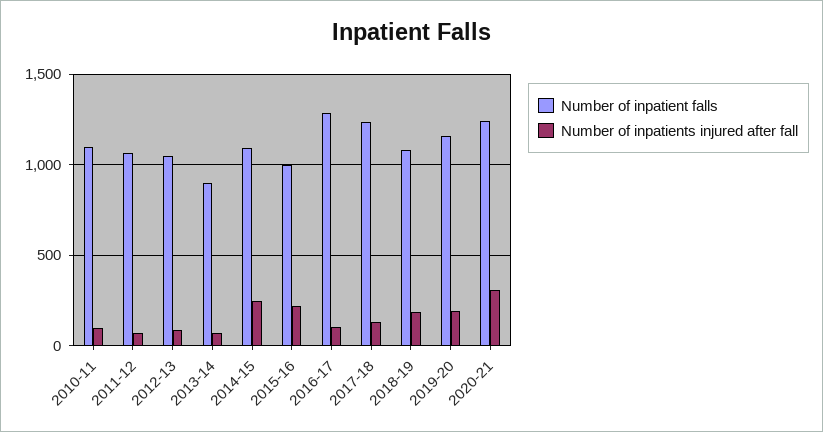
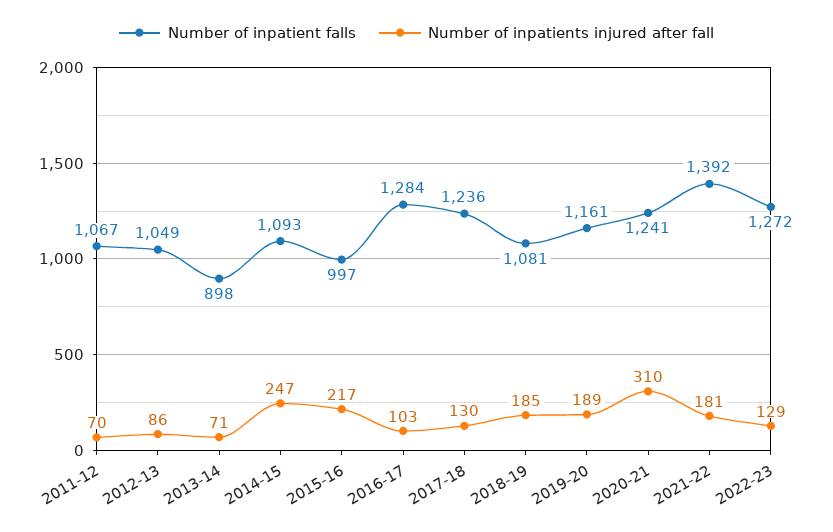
Number of inpatient falls, 2010-11: 1100 -> none
Number of inpatients injured after fall, 2010-11: 100 -> none
Number of inpatient falls, 2021-22: none -> 1392
Number of inpatients injured after fall, 2021-22: none -> 181
Number of inpatient falls, 2022-23: none -> 1272
Number of inpatients injured after fall, 2022-23: none -> 129

